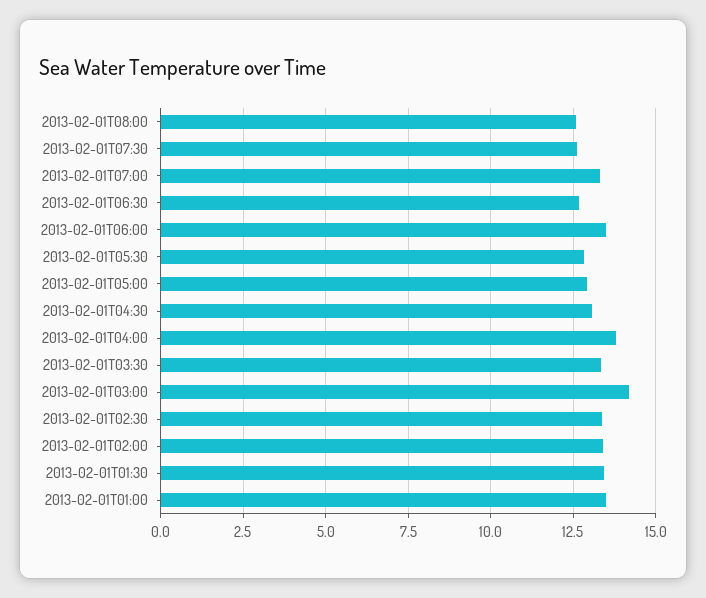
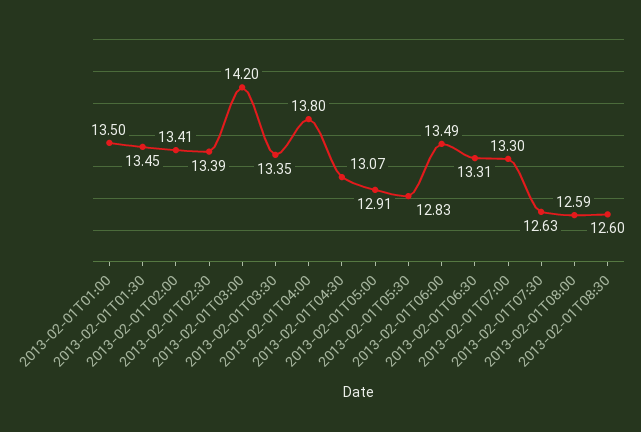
2013-02-01T06:30: 12.75 -> 13.31
2013-02-01T08:30: none -> 12.6

